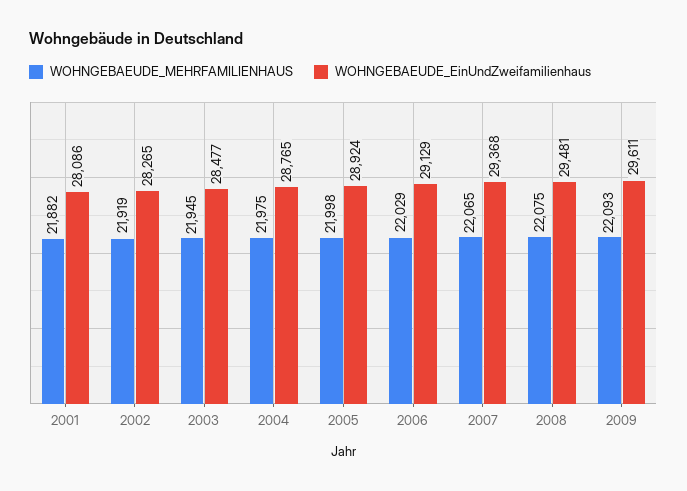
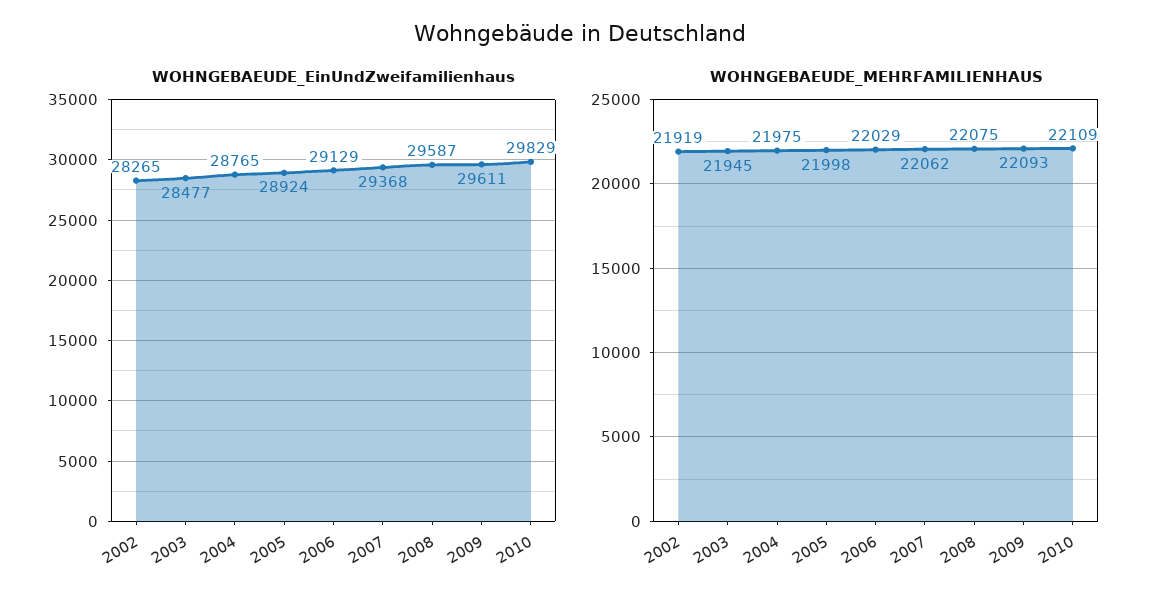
WOHNGEBAEUDE_MEHRFAMILIENHAUS, 2001: 21882 -> none
WOHNGEBAEUDE_EinUndZweifamilienhaus, 2001: 28086 -> none
WOHNGEBAEUDE_MEHRFAMILIENHAUS, 2007: 22065 -> 22062
WOHNGEBAEUDE_EinUndZweifamilienhaus, 2008: 29481 -> 29587
WOHNGEBAEUDE_EinUndZweifamilienhaus, 2010: none -> 29829
WOHNGEBAEUDE_MEHRFAMILIENHAUS, 2010: none -> 22109

